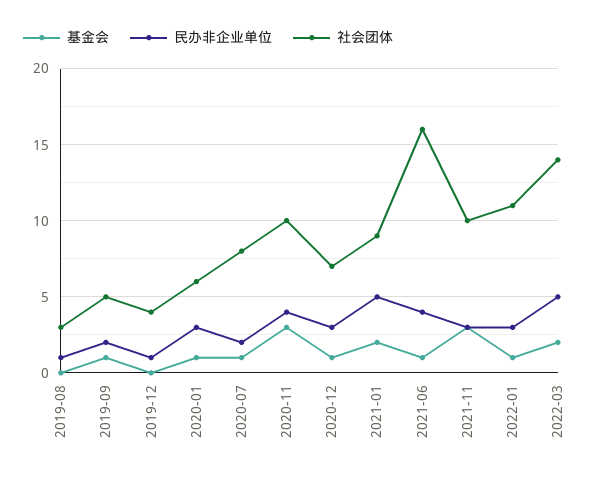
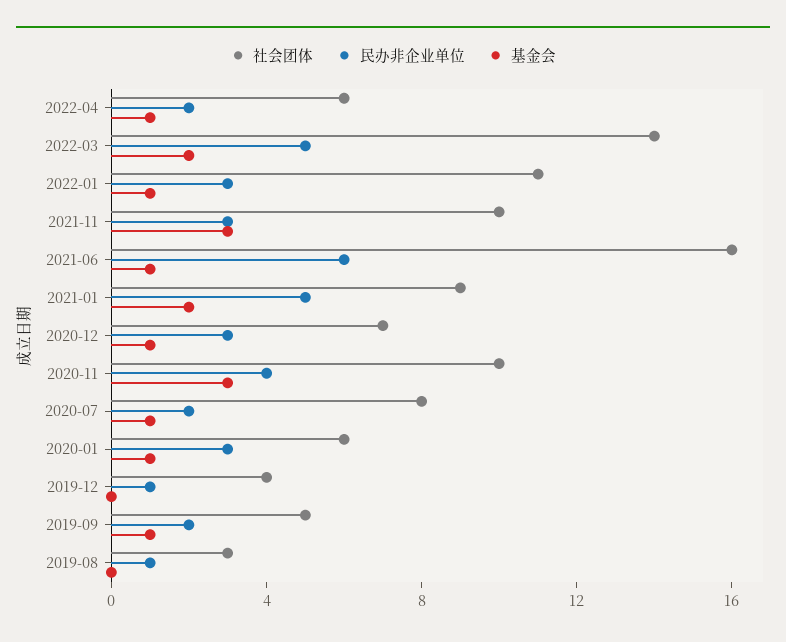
民办非企业单位, 2021-06: 4 -> 6
社会团体, 2022-04: none -> 6
民办非企业单位, 2022-04: none -> 2
基金会, 2022-04: none -> 1

